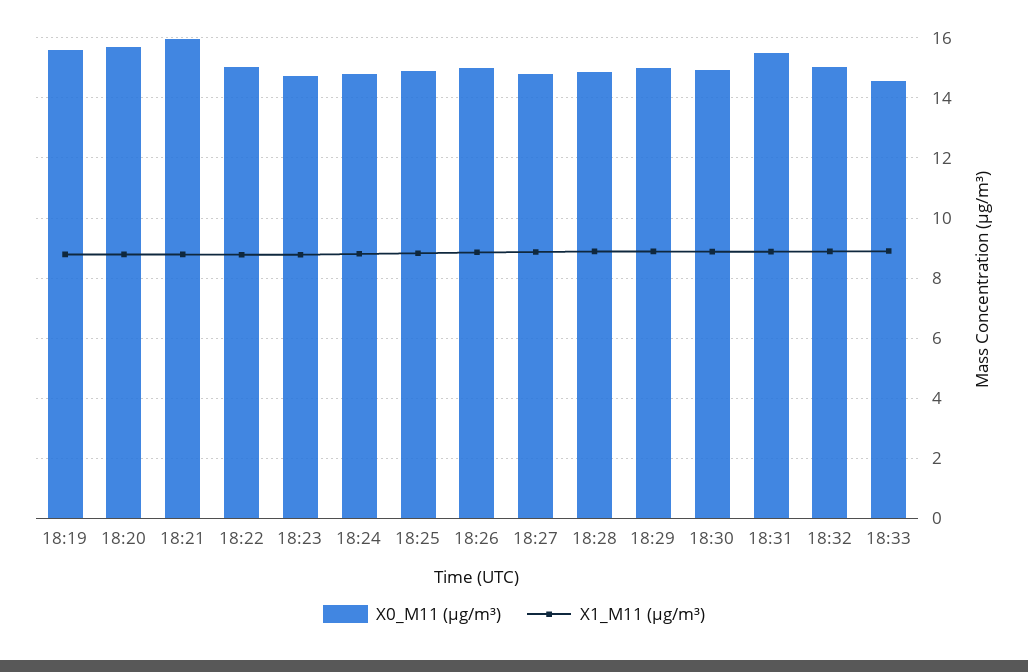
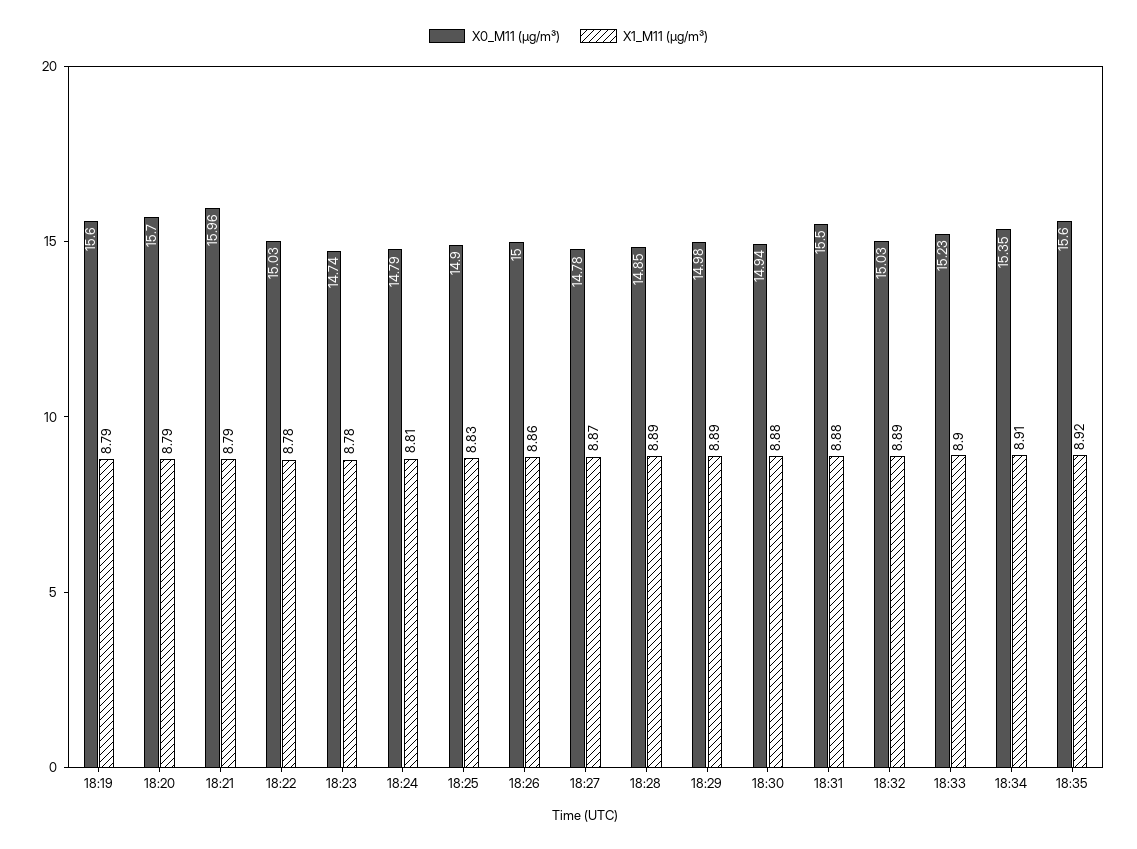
X0_M11 (μg/m³), 18:33: 14.6 -> 15.23
X0_M11 (μg/m³), 18:34: none -> 15.35
X1_M11 (μg/m³), 18:34: none -> 8.91
X0_M11 (μg/m³), 18:35: none -> 15.6
X1_M11 (μg/m³), 18:35: none -> 8.92

